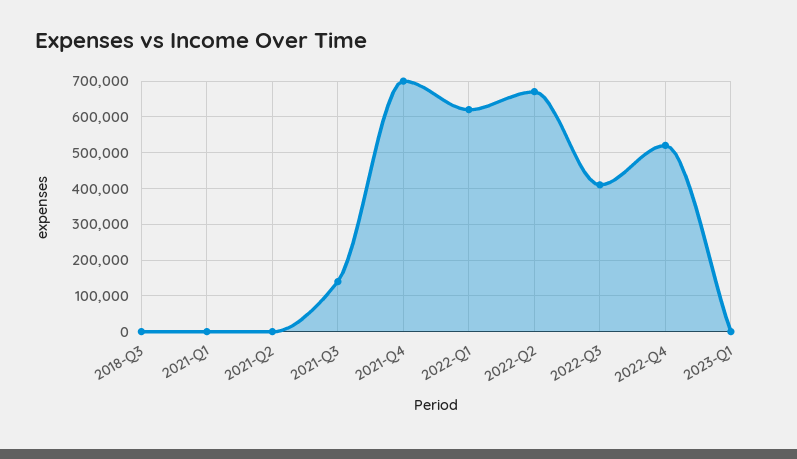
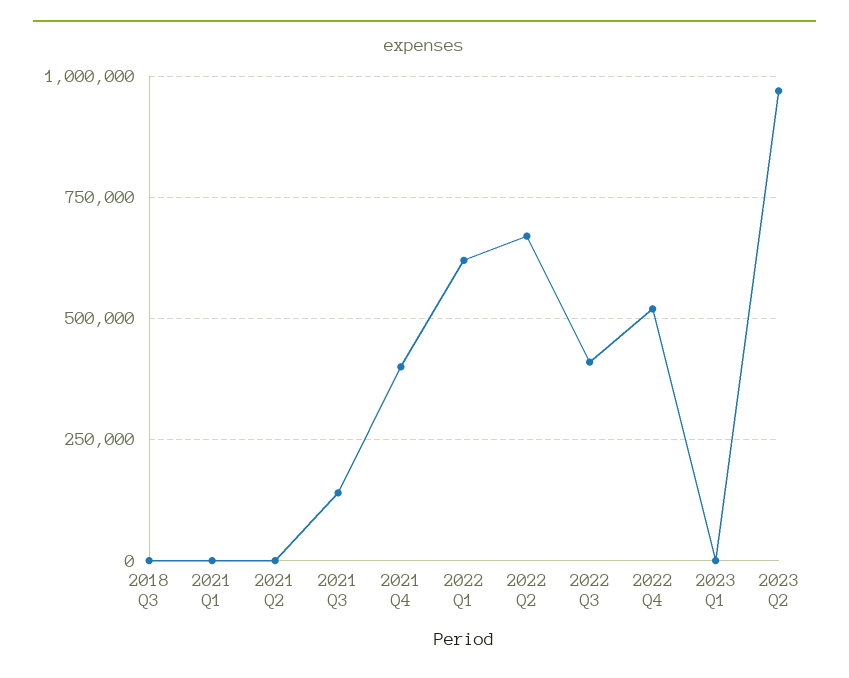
2021-Q4: 700000 -> 400000
2023 Q2: none -> 975000

